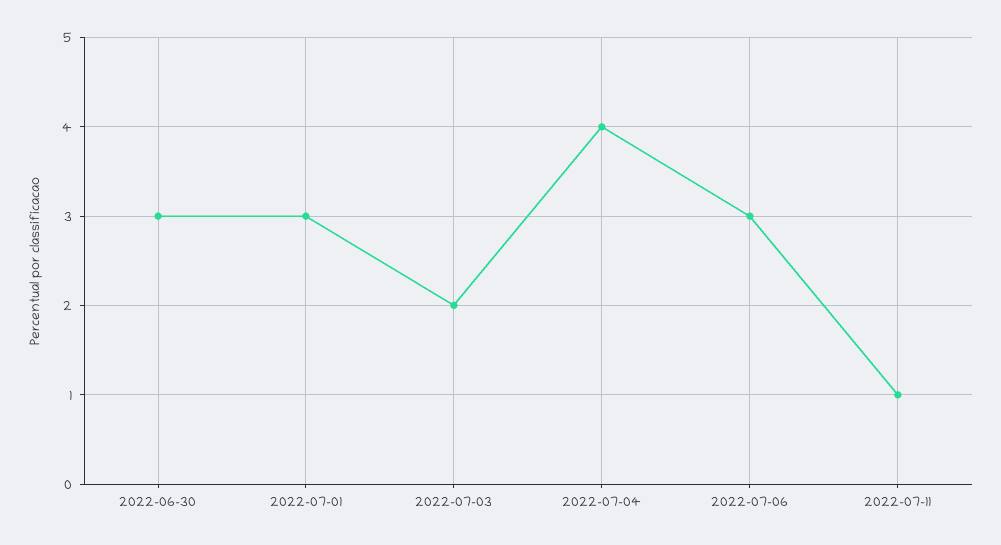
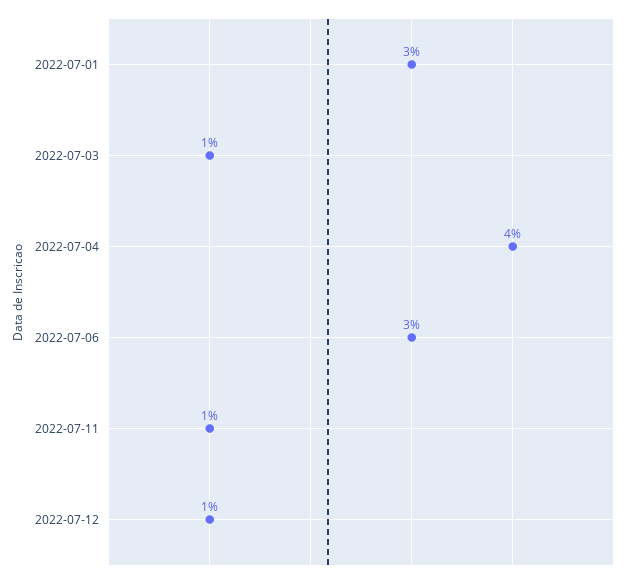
2022-06-30: 3 -> none
2022-07-03: 2 -> 1
2022-07-12: none -> 1

